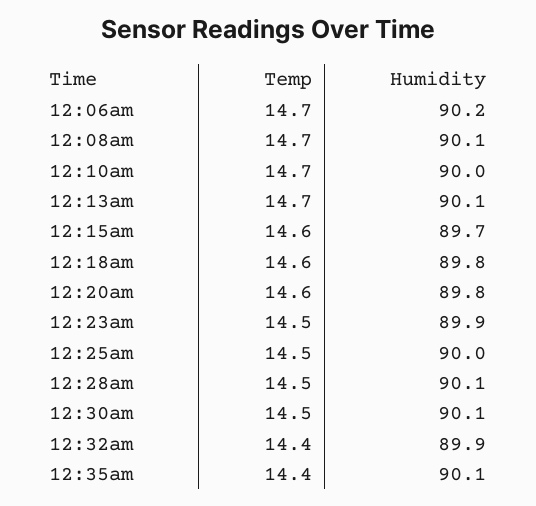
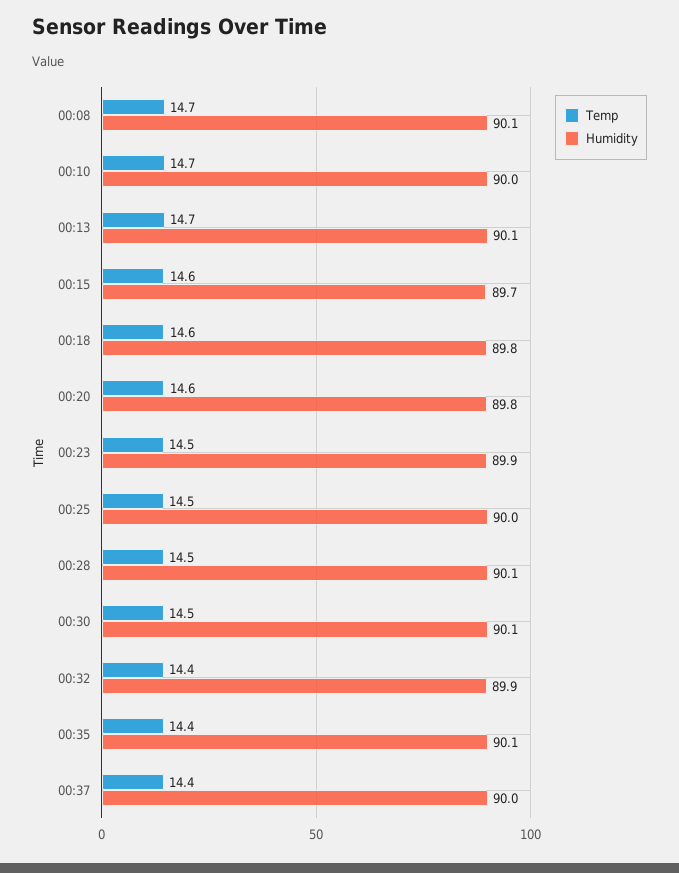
Temp, 12:06am: 14.7 -> none
Humidity, 12:06am: 90.2 -> none
Temp, 00:37: none -> 14.4
Humidity, 00:37: none -> 90

